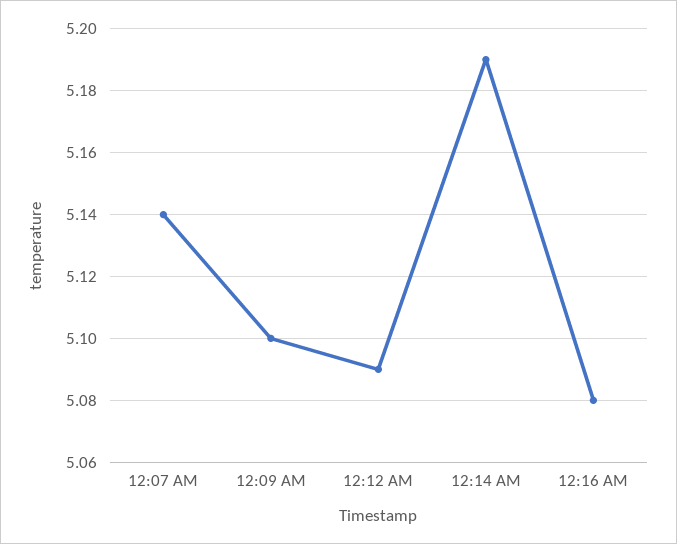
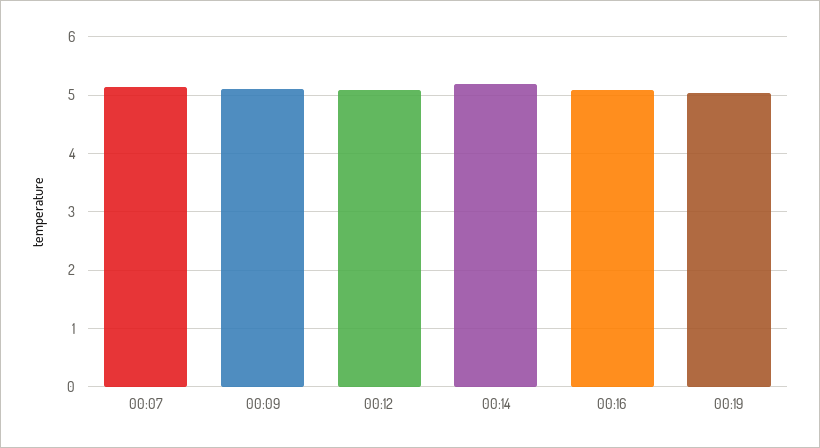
00:19: none -> 5

